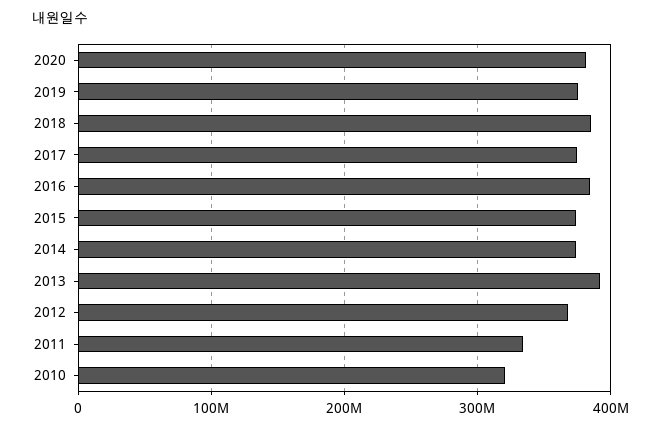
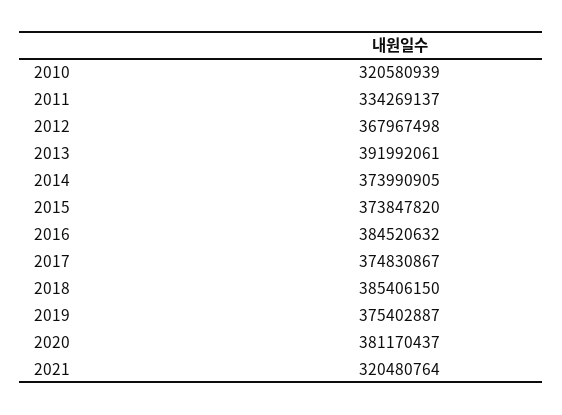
2021: none -> 320480764

